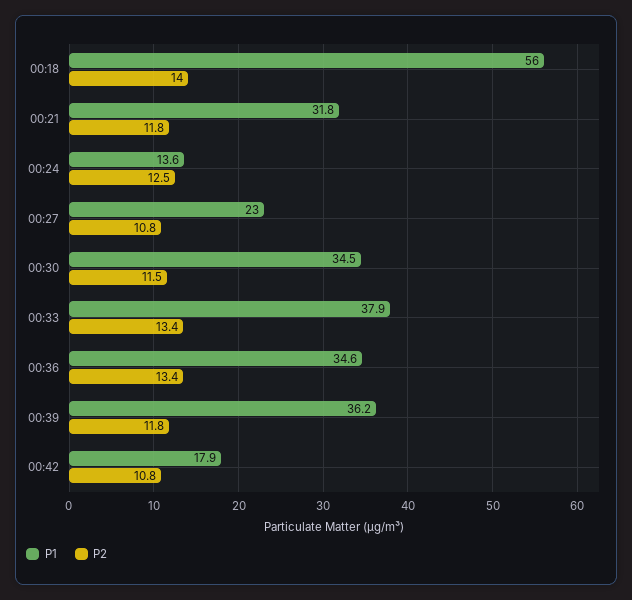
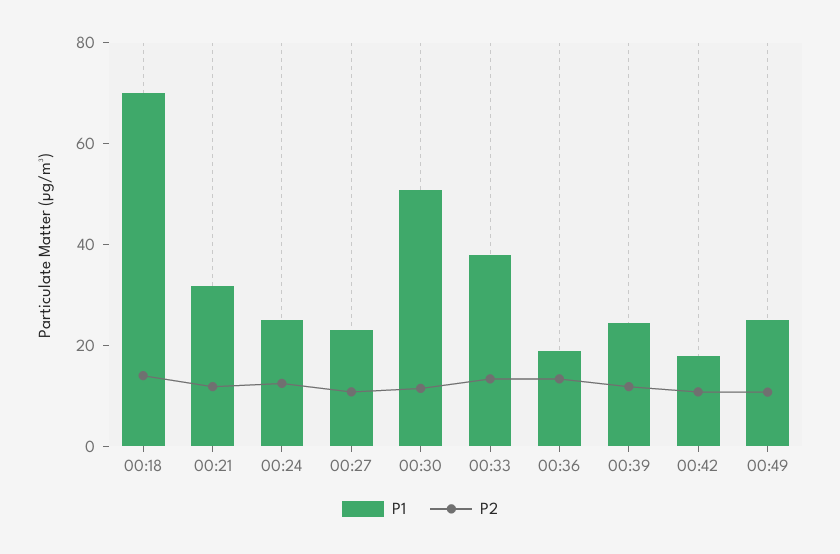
P1, 00:18: 56 -> 70
P1, 00:24: 13.6 -> 25
P1, 00:30: 34.5 -> 50
P1, 00:36: 34.6 -> 20
P1, 00:39: 36.2 -> 25
P1, 00:49: none -> 25
P2, 00:49: none -> 10

